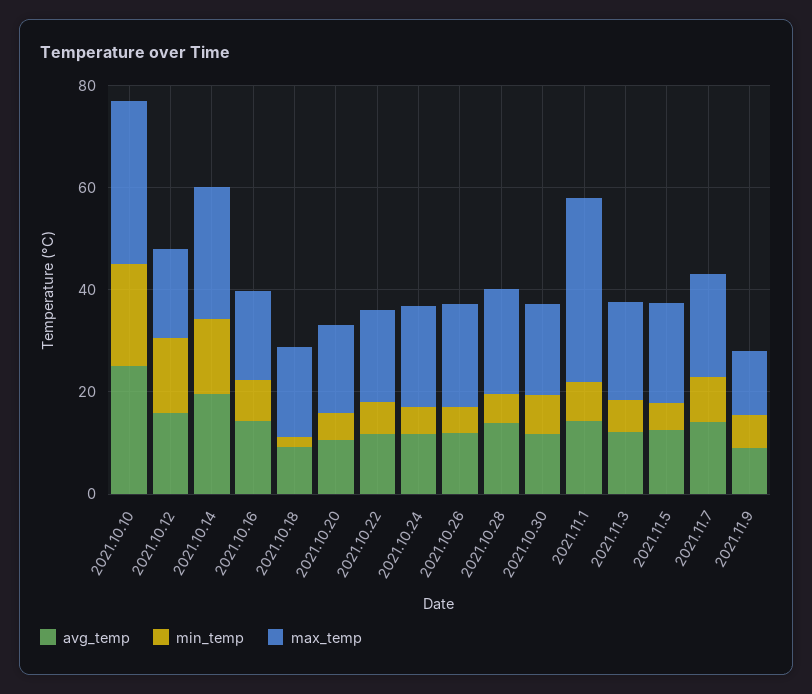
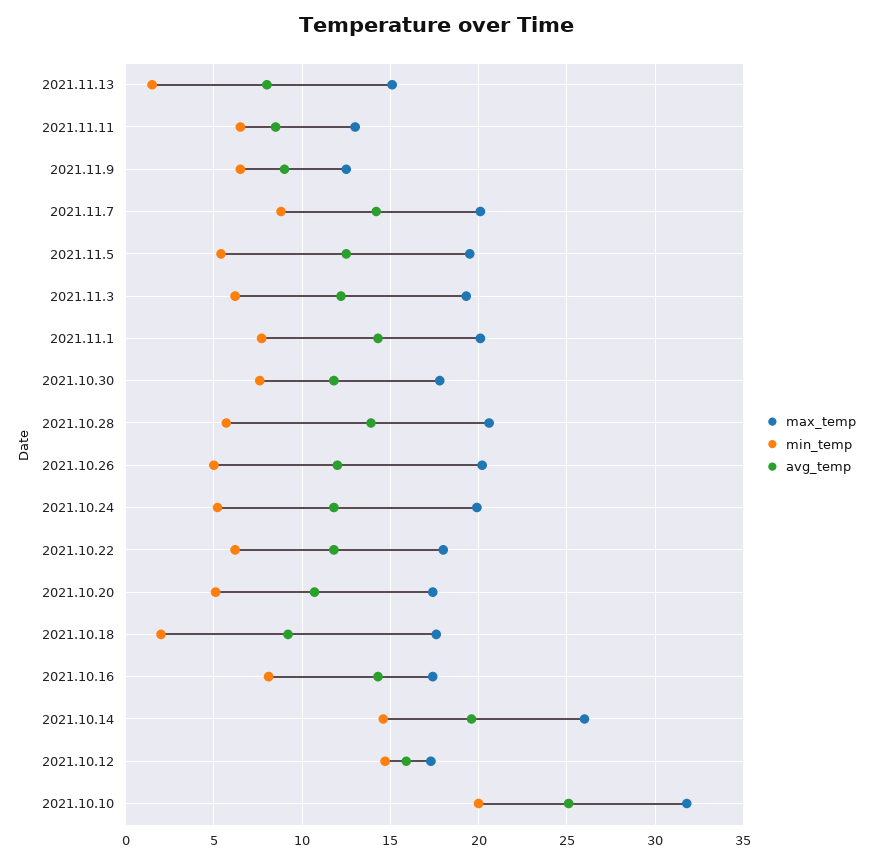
max_temp, 2021.11.1: 35 -> 20
max_temp, 2021.11.13: none -> 15
min_temp, 2021.11.13: none -> 1.5
avg_temp, 2021.11.13: none -> 8
max_temp, 2021.11.11: none -> 13
min_temp, 2021.11.11: none -> 6.5
avg_temp, 2021.11.11: none -> 8.5

